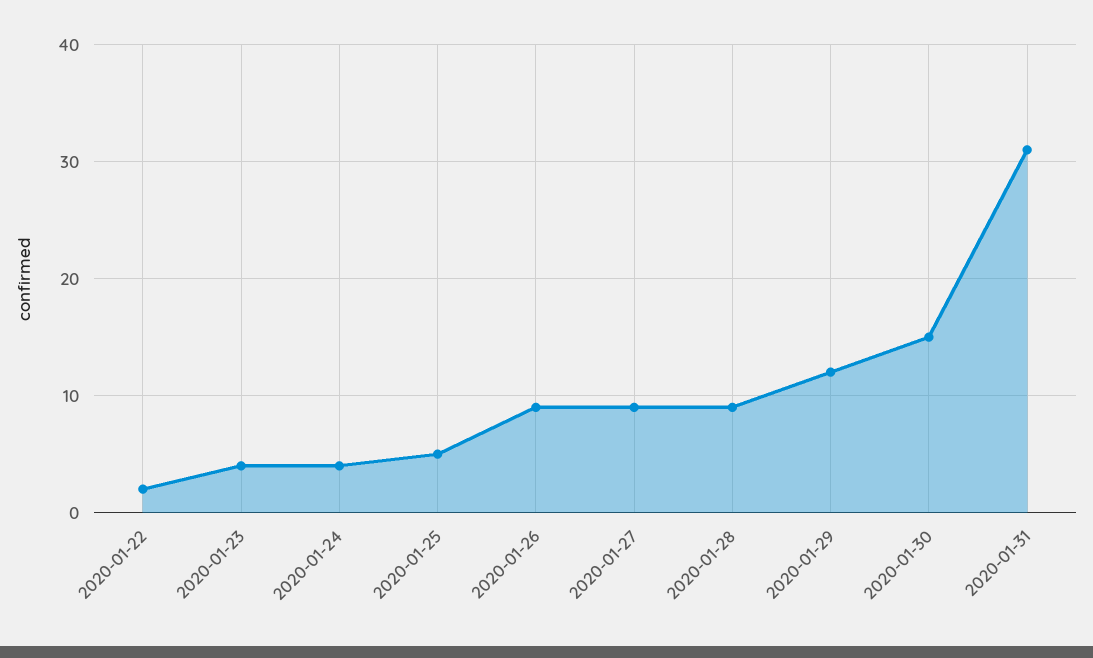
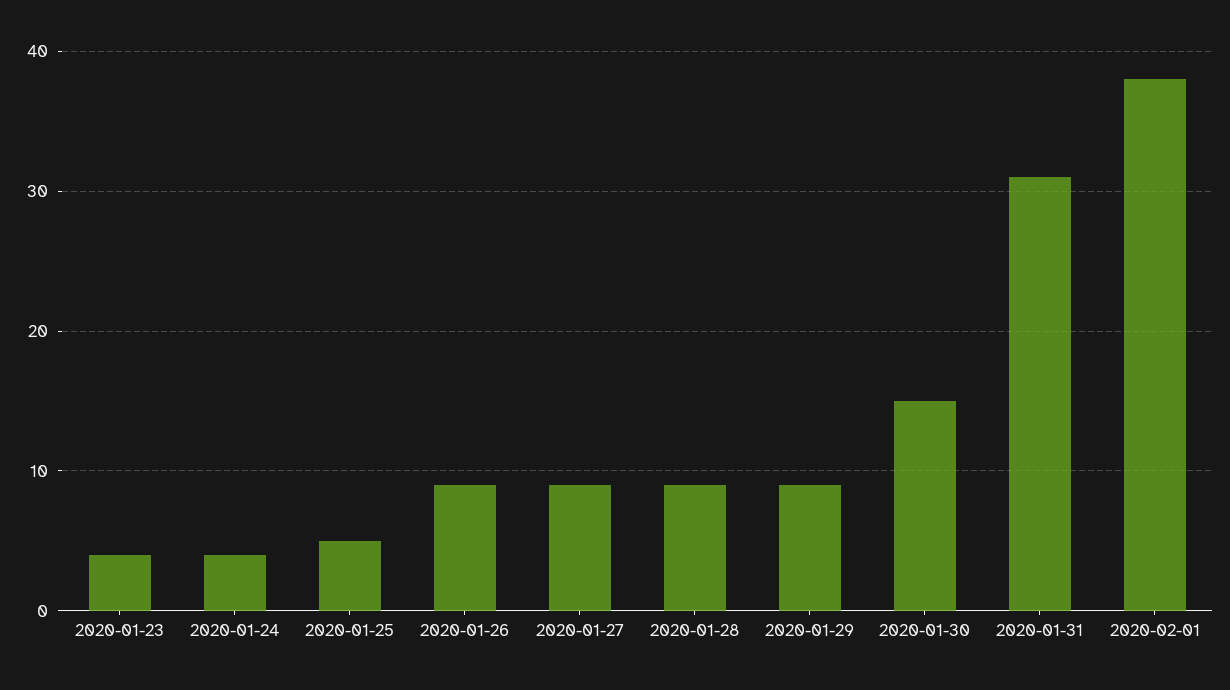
2020-01-22: 2 -> none
2020-01-29: 12 -> 9
2020-02-01: none -> 38

